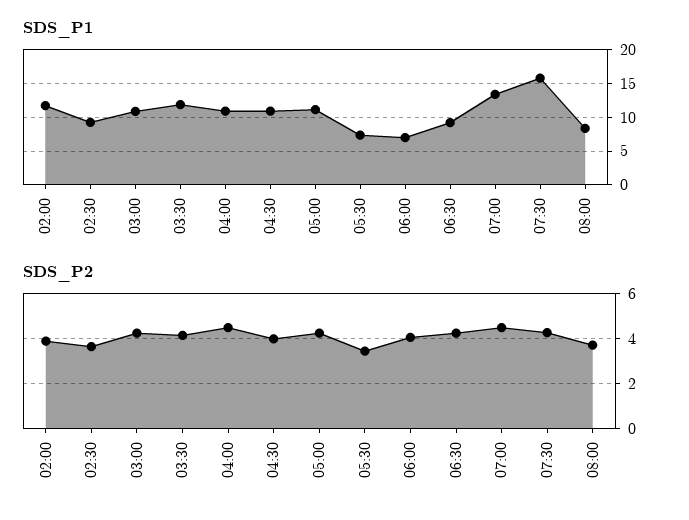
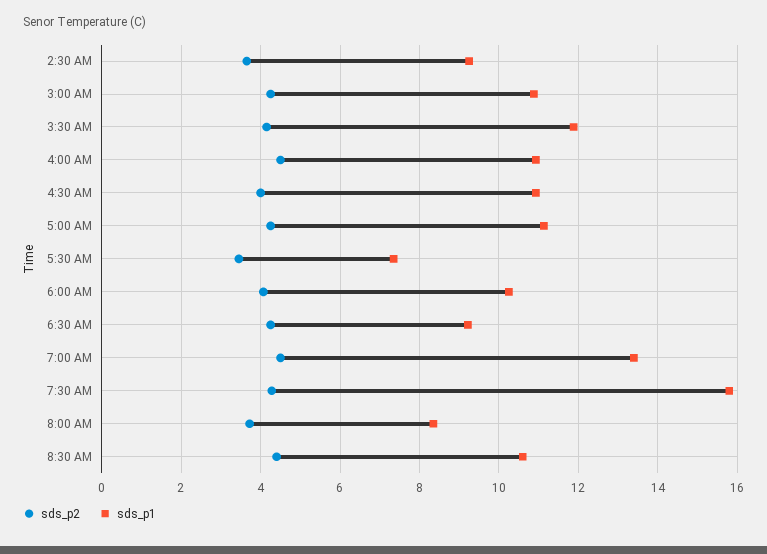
SDS_P1, 02:00: 12 -> none
SDS_P1, 06:00: 7 -> 10.2
SDS_P2, 02:00: 4 -> none
SDS_P2, 8:30 AM: none -> 4.4
SDS_P1, 8:30 AM: none -> 10.6

